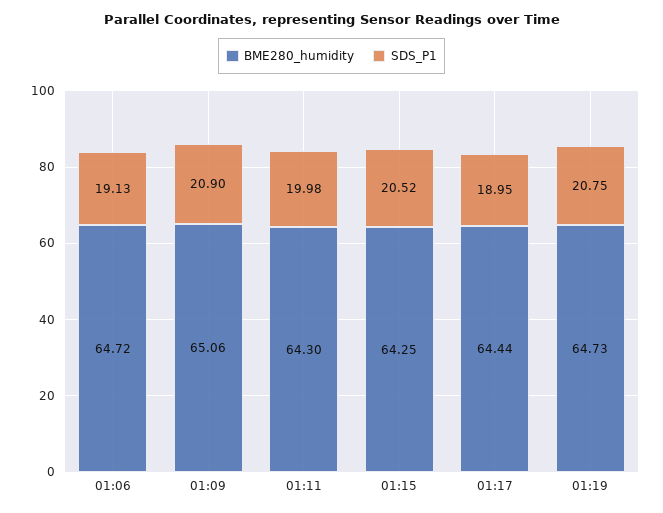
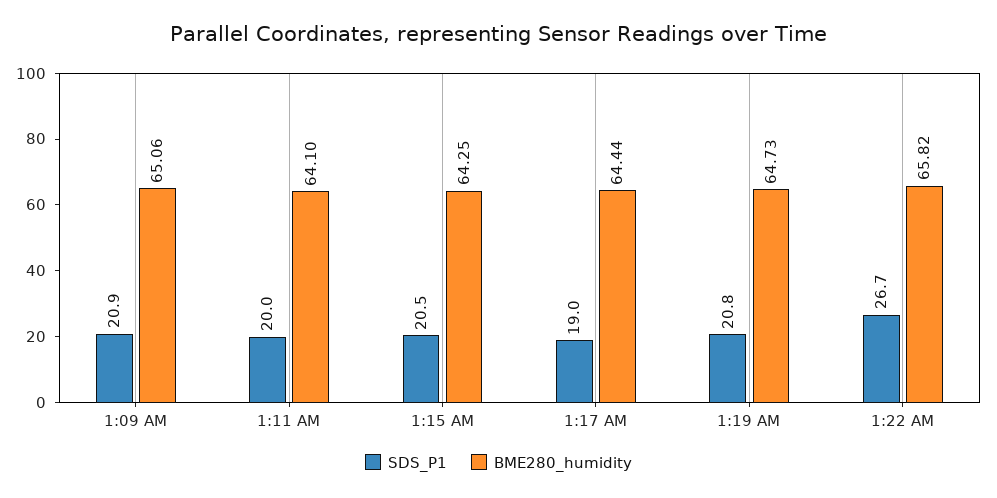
BME280_humidity, 01:06: 64.72 -> none
SDS_P1, 01:06: 19.13 -> none
BME280_humidity, 01:11: 64.3 -> 64.1
SDS_P1, 1:22 AM: none -> 26.7
BME280_humidity, 1:22 AM: none -> 65.82

